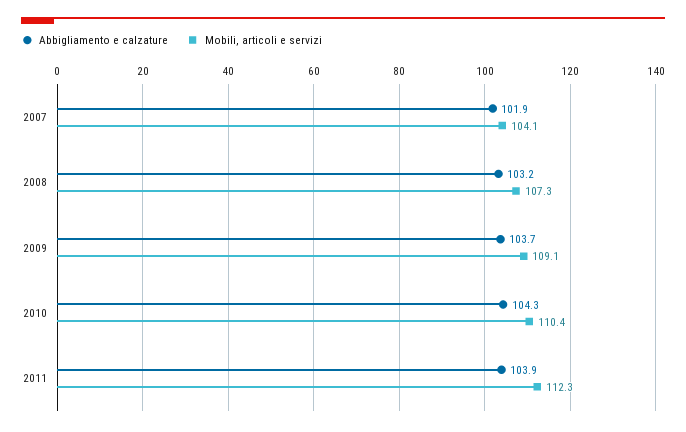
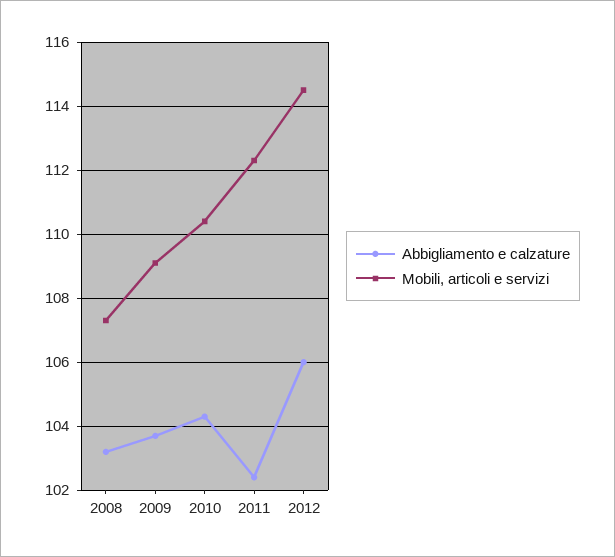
Abbigliamento e calzature, 2007: 101.9 -> none
Mobili, articoli e servizi, 2007: 104.1 -> none
Abbigliamento e calzature, 2011: 103.9 -> 102.5
Abbigliamento e calzature, 2012: none -> 106
Mobili, articoli e servizi, 2012: none -> 114.5

